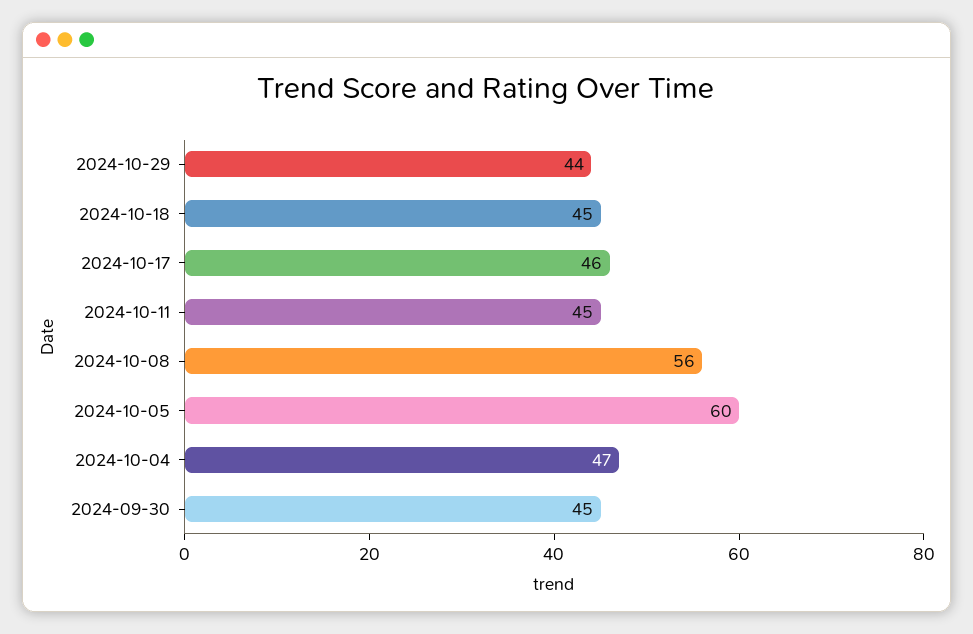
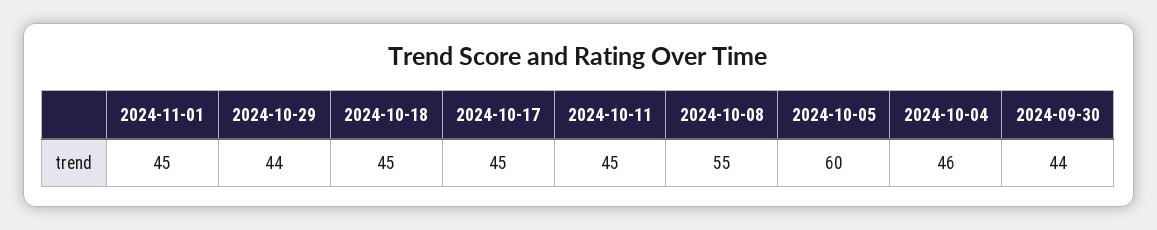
2024-10-17: 46 -> 45
2024-10-08: 56 -> 55
2024-10-04: 47 -> 46
2024-09-30: 45 -> 44
2024-11-01: none -> 45

